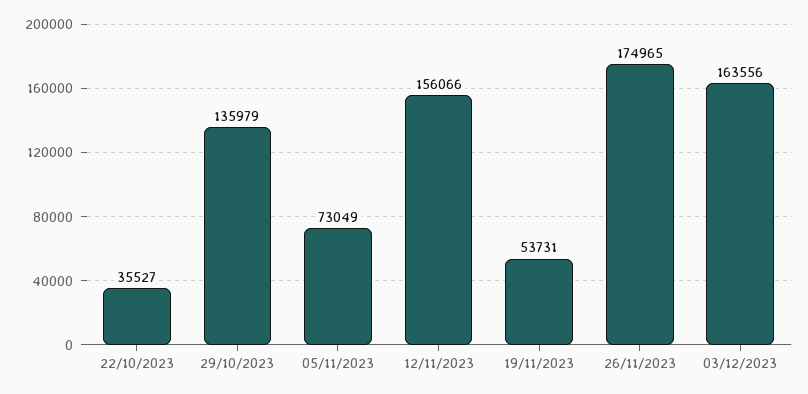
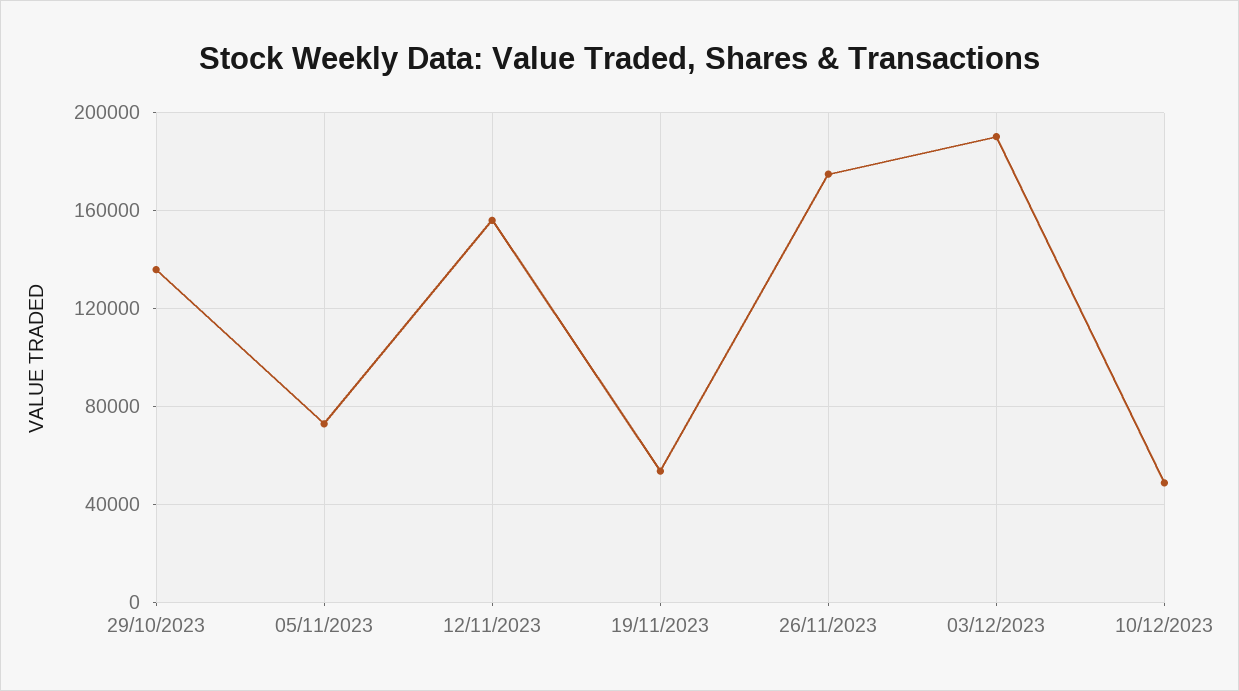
22/10/2023: 35527 -> none
03/12/2023: 163556 -> 190000
10/12/2023: none -> 50000

